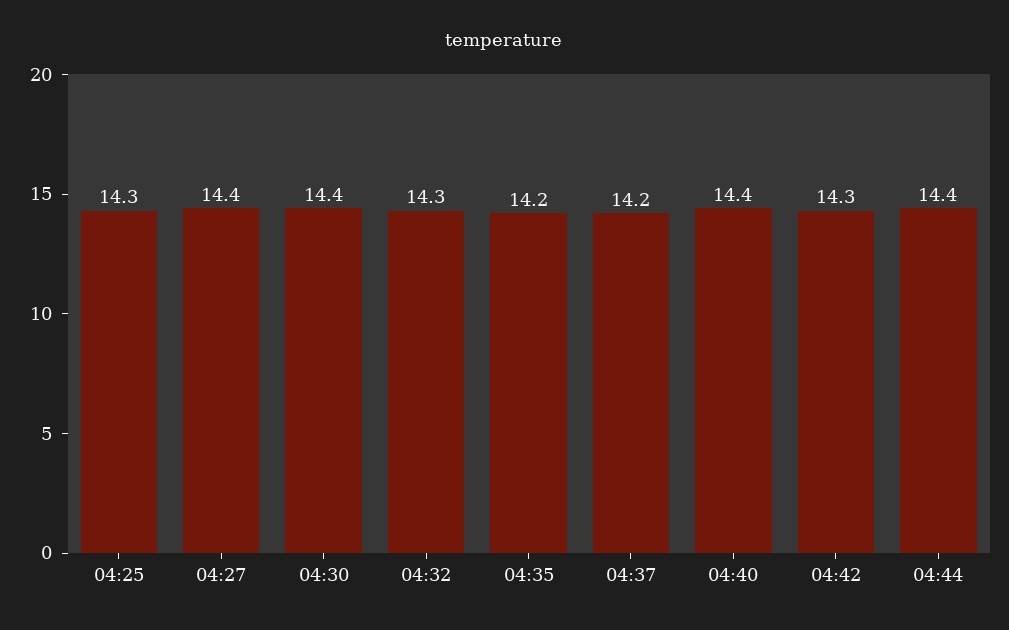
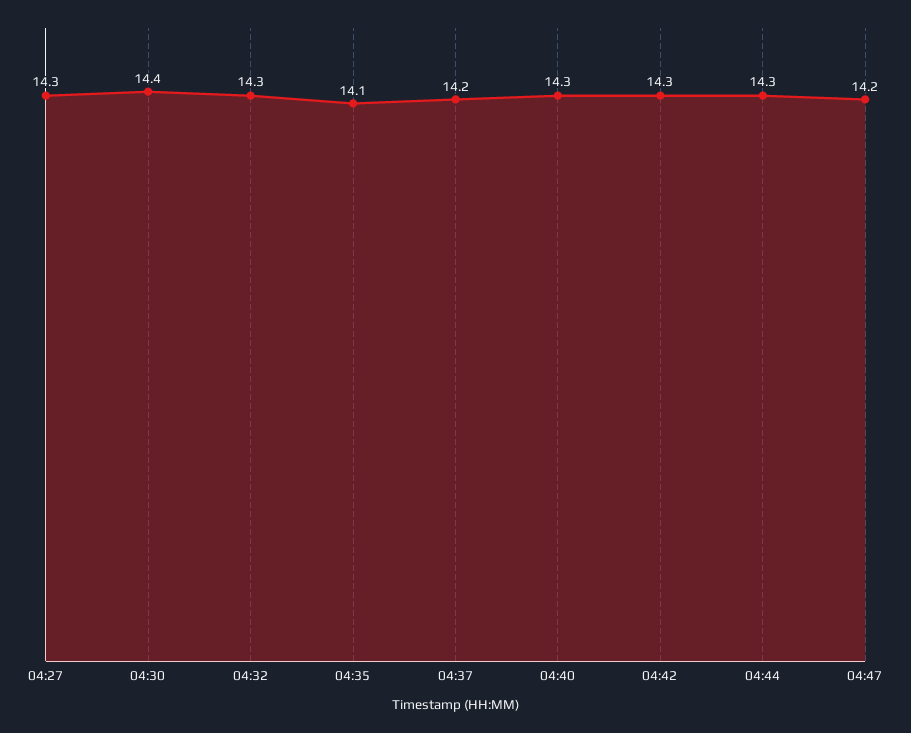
04:25: 14.3 -> none
04:27: 14.4 -> 14.3
04:35: 14.2 -> 14.1
04:40: 14.4 -> 14.3
04:44: 14.4 -> 14.3
04:47: none -> 14.2

